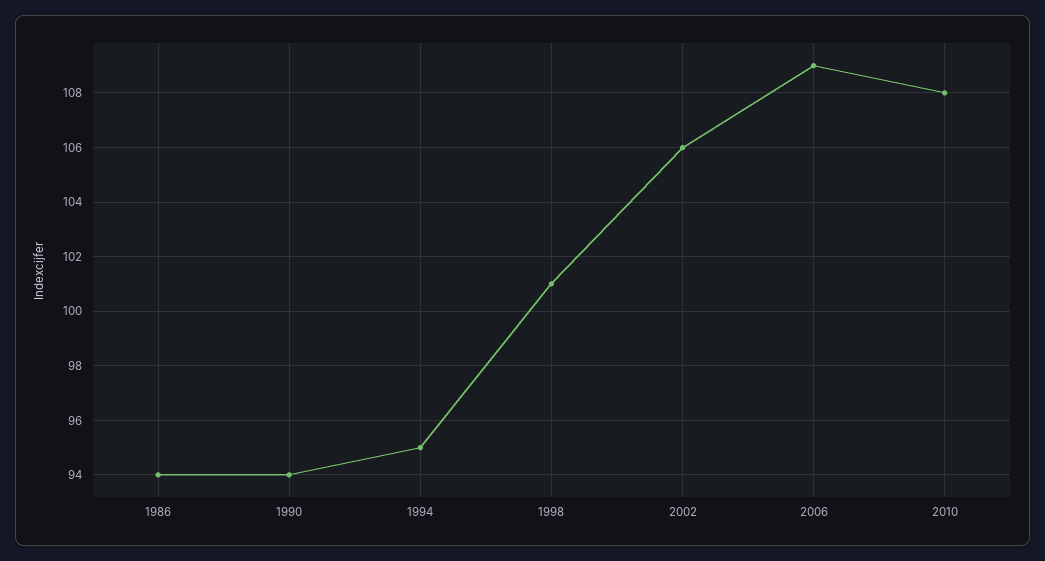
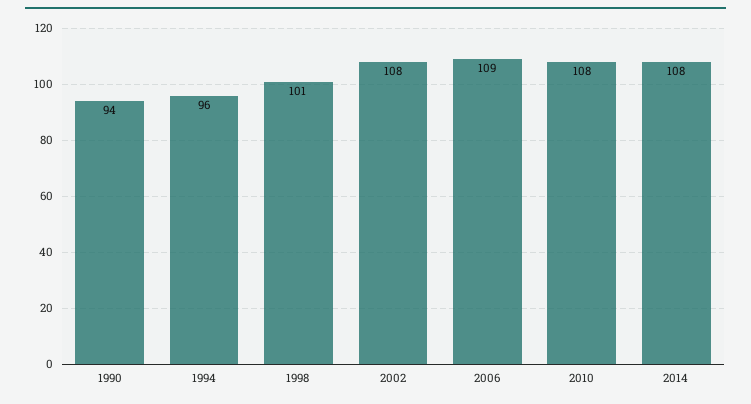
1986: 94 -> none
1994: 95 -> 96
2002: 106 -> 108
2014: none -> 108

